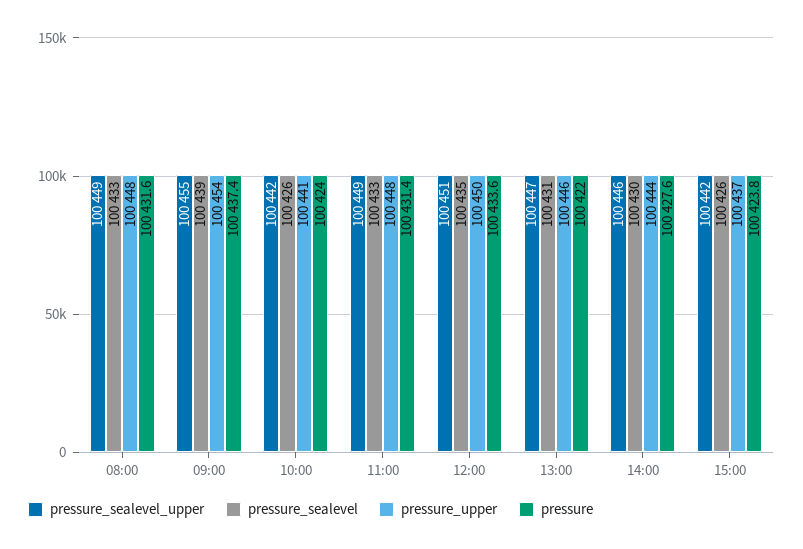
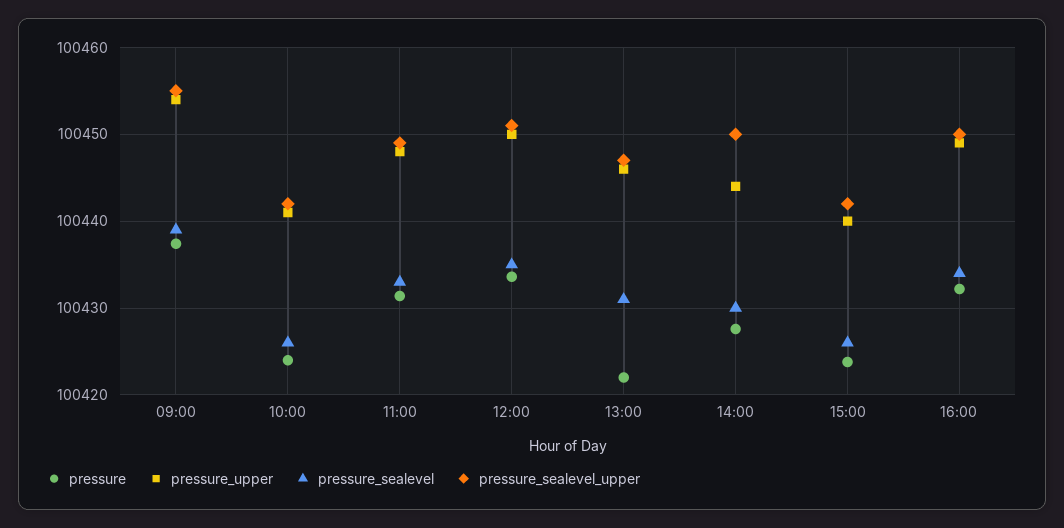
pressure_sealevel_upper, 08:00: 100449 -> none
pressure_sealevel, 08:00: 100433 -> none
pressure_upper, 08:00: 100448 -> none
pressure, 08:00: 100431.6 -> none
pressure_sealevel_upper, 14:00: 100446 -> 100450
pressure_upper, 15:00: 100437 -> 100440
pressure, 16:00: none -> 100432
pressure_upper, 16:00: none -> 100449
pressure_sealevel, 16:00: none -> 100434
pressure_sealevel_upper, 16:00: none -> 100450

